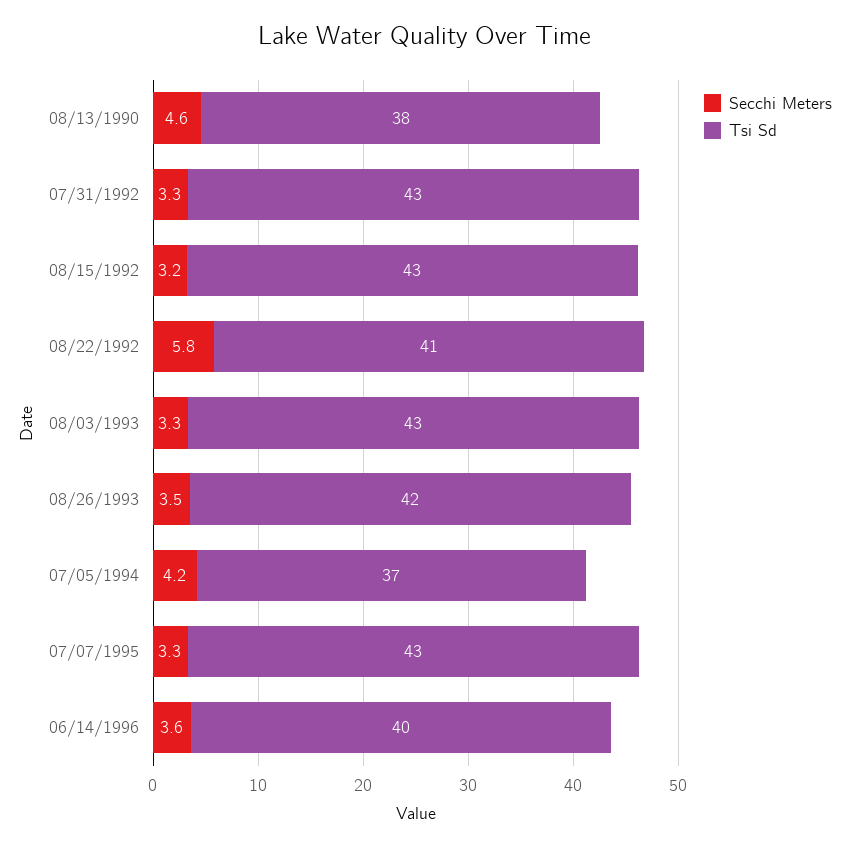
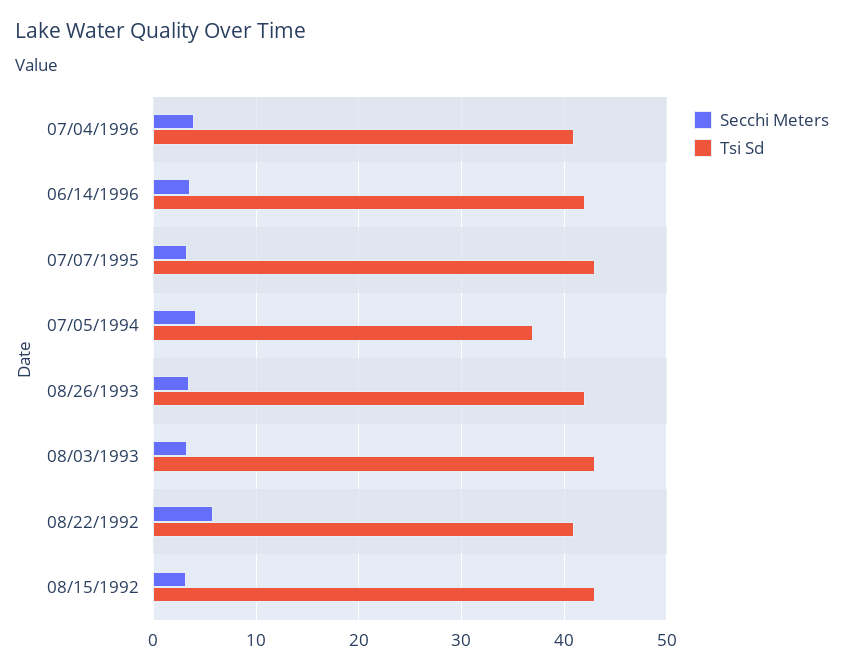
Secchi Meters, 08/13/1990: 4.6 -> none
Tsi Sd, 08/13/1990: 38 -> none
Secchi Meters, 07/31/1992: 3.3 -> none
Tsi Sd, 07/31/1992: 43 -> none
Tsi Sd, 06/14/1996: 40 -> 42
Secchi Meters, 07/04/1996: none -> 4
Tsi Sd, 07/04/1996: none -> 41

